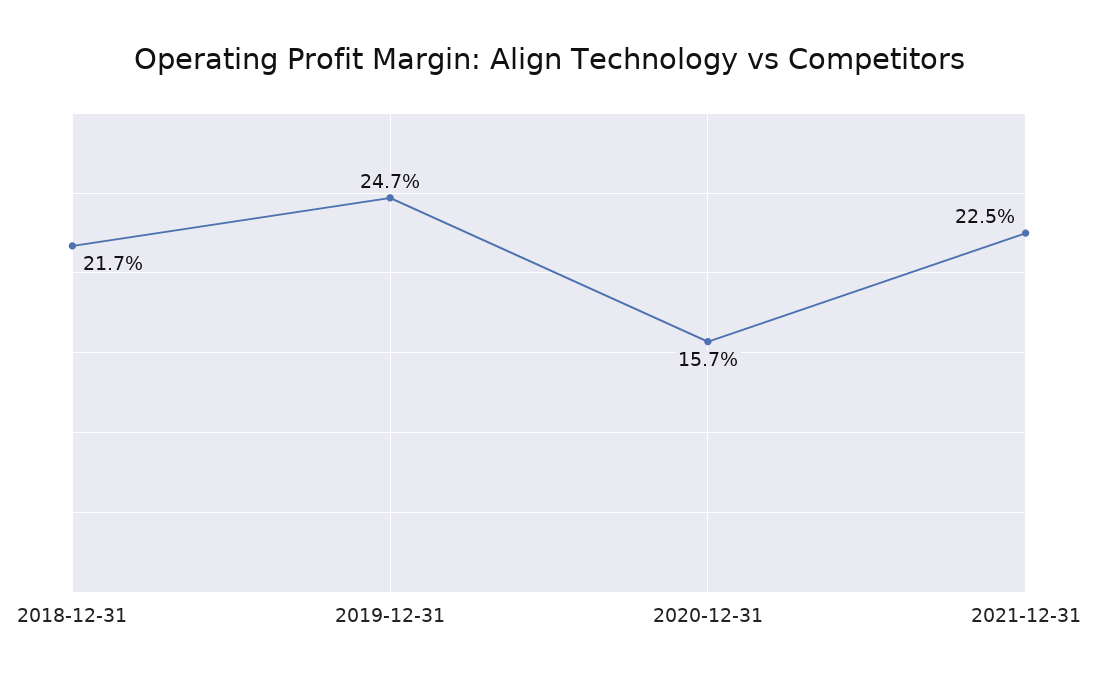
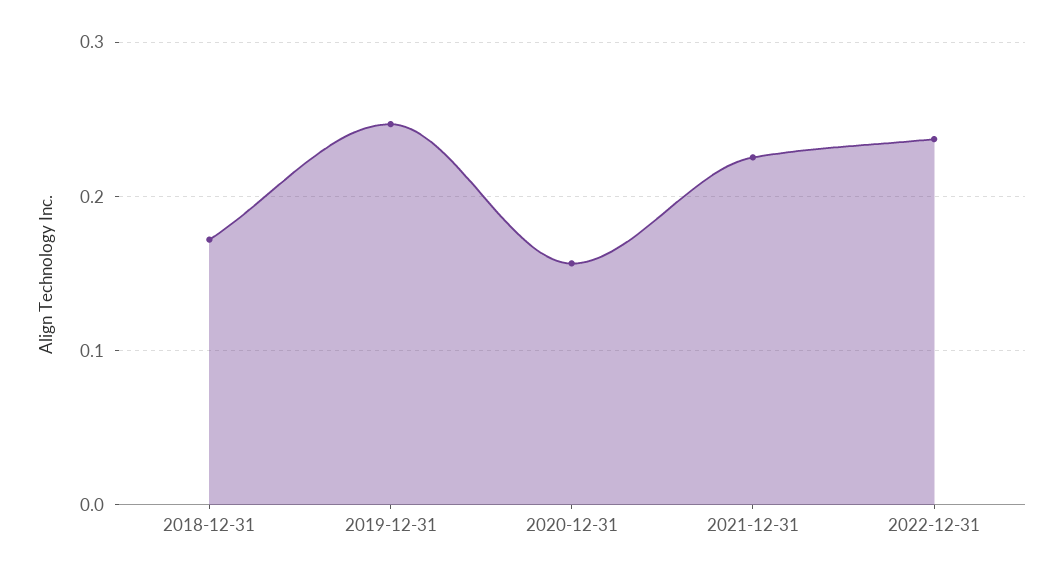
2018-12-31: 0.217 -> 0.17
2022-12-31: none -> 0.24

